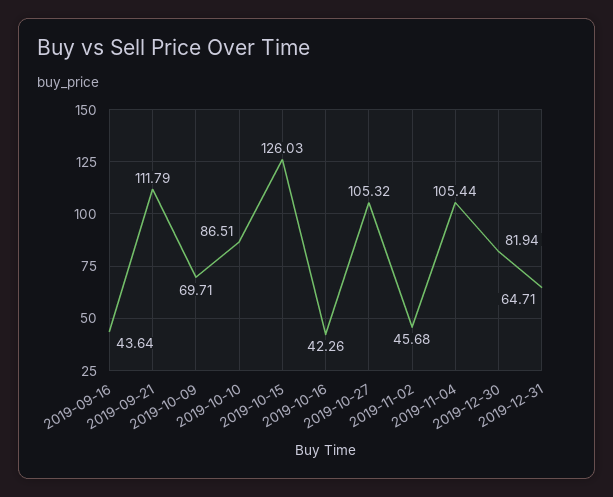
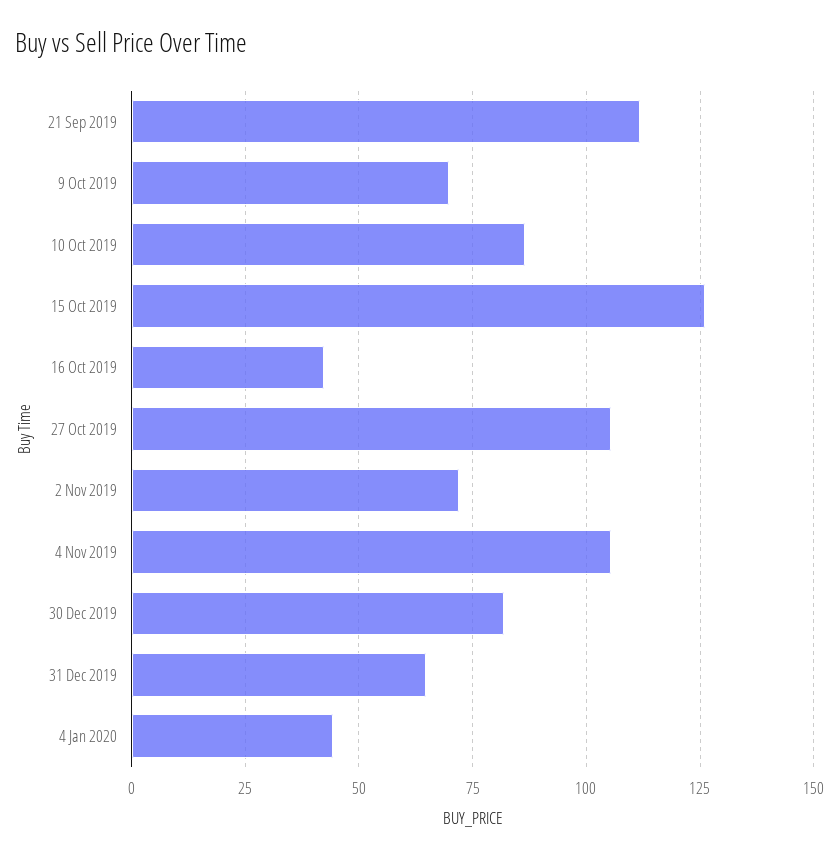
2019-09-16: 43.64 -> none
2019-11-02: 45.68 -> 72.5
4 Jan 2020: none -> 45

